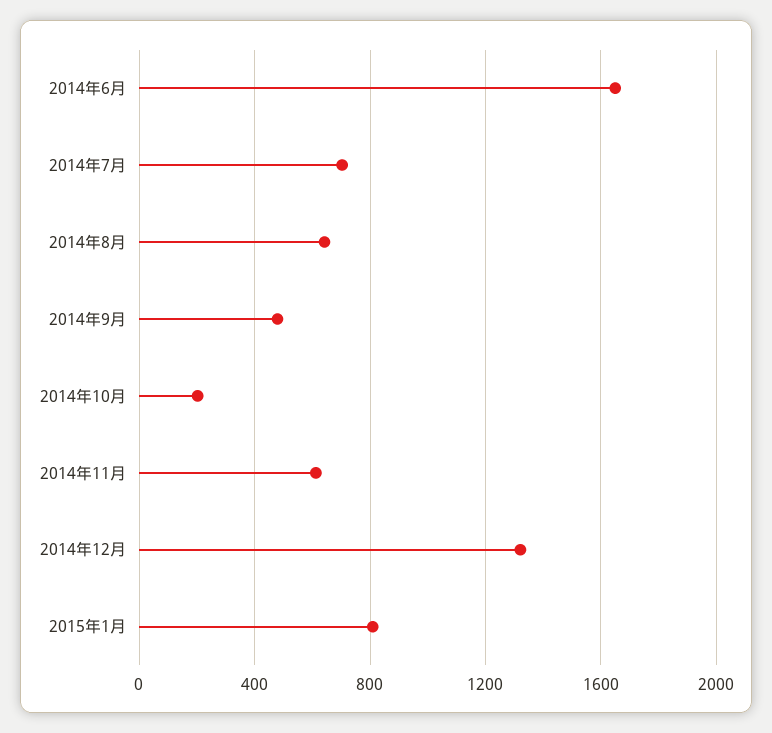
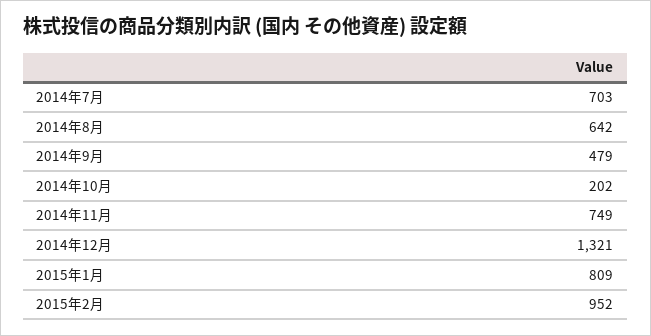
2014年6月: 1650 -> none
2014年11月: 600 -> 749
2015年2月: none -> 952

